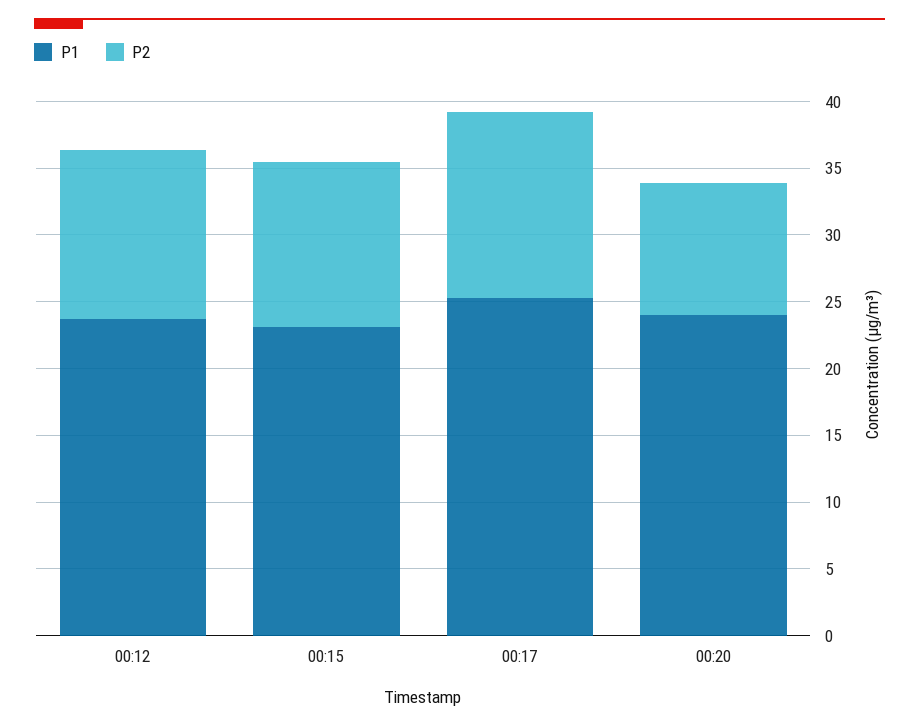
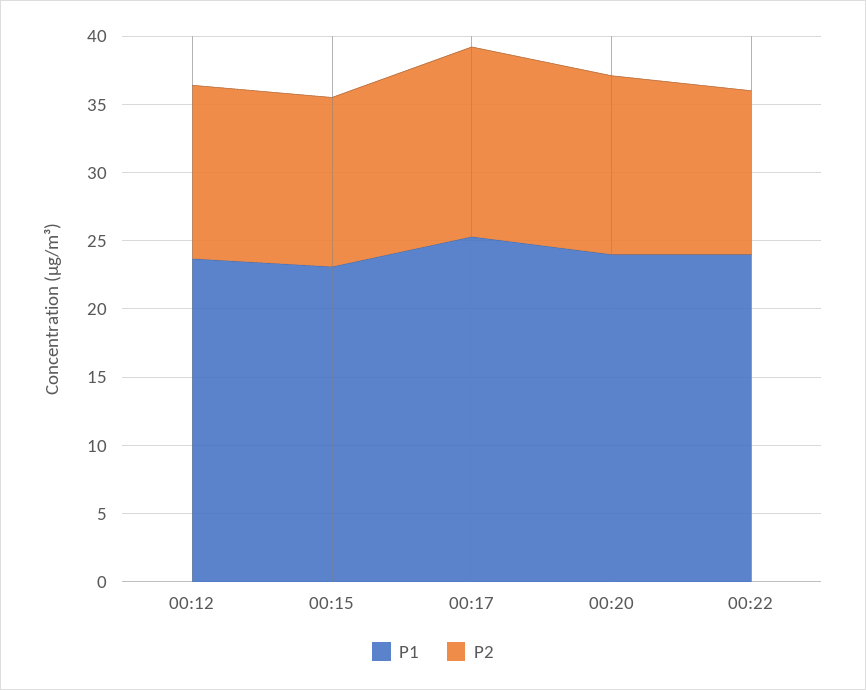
P2, 00:20: 10 -> 13
P1, 00:22: none -> 24
P2, 00:22: none -> 12

